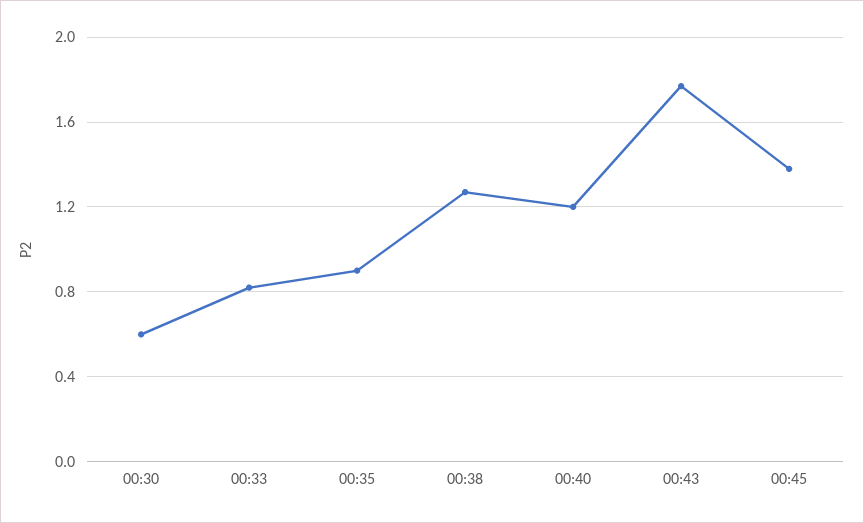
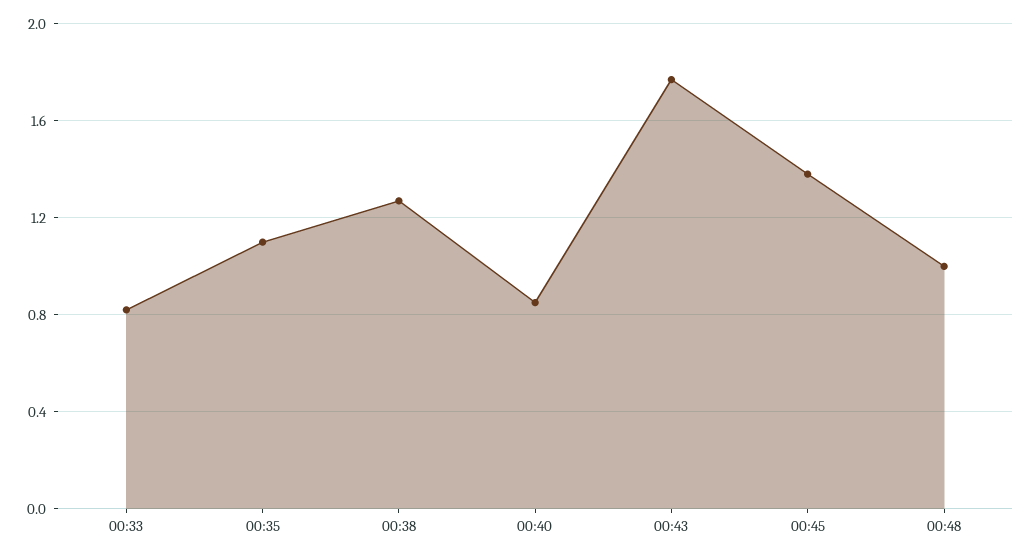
00:30: 0.6 -> none
00:35: 0.9 -> 1.1
00:40: 1.2 -> 0.85
00:48: none -> 1

